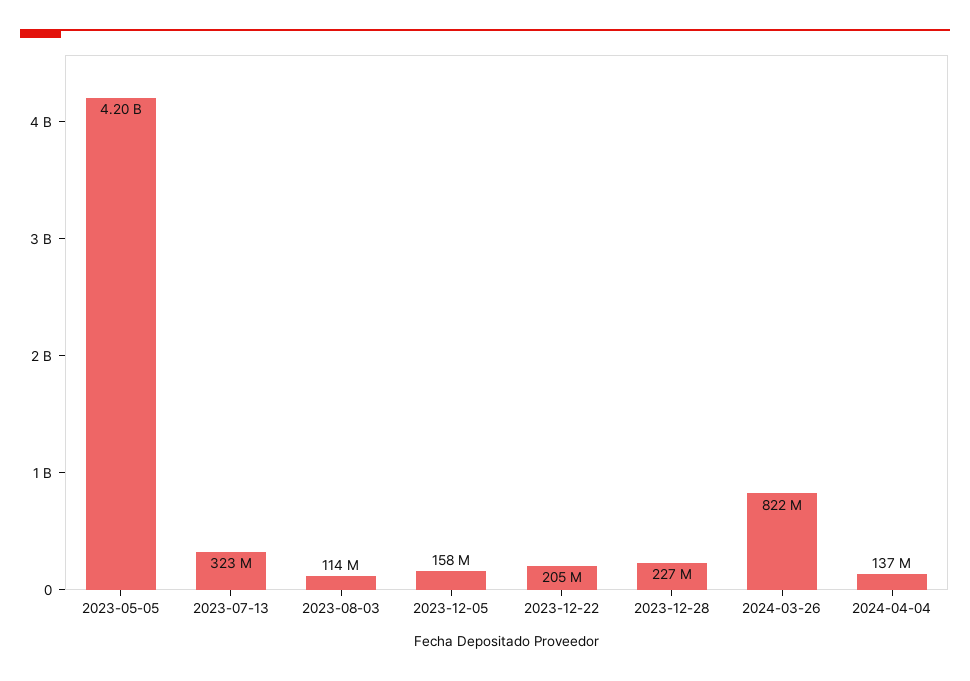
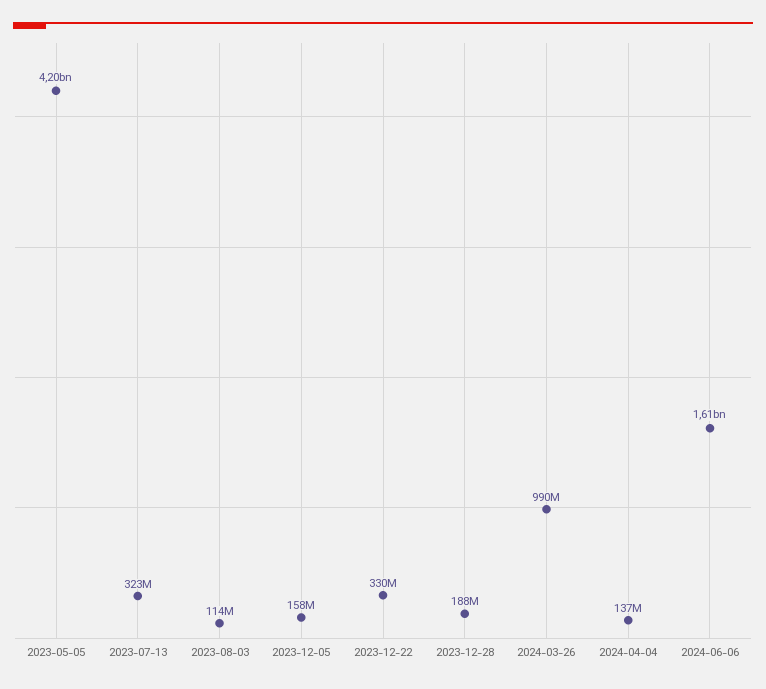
2023-12-22: 205000000 -> 330000000
2023-12-28: 227000000 -> 188000000
2024-03-26: 822000000 -> 990000000
2024-06-06: none -> 1610000000

